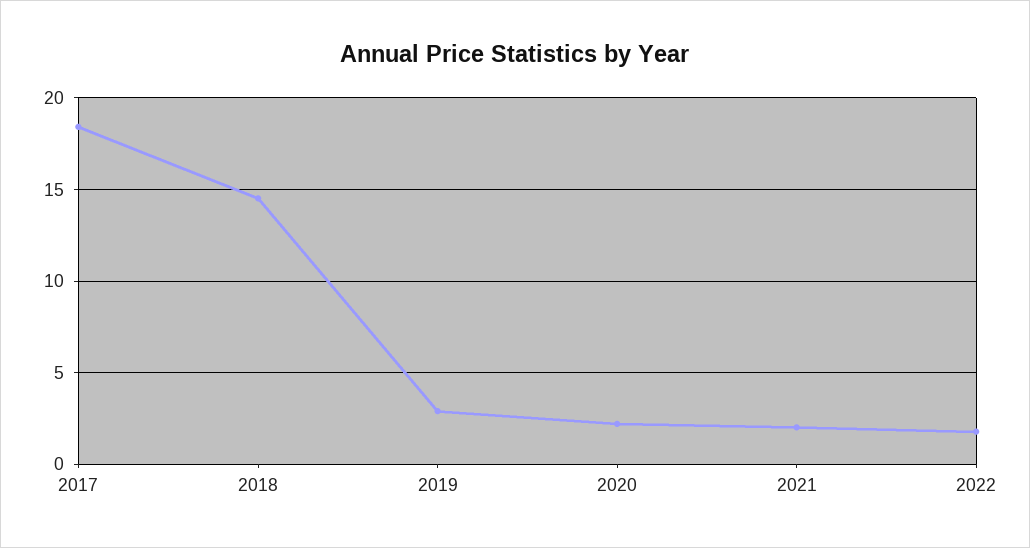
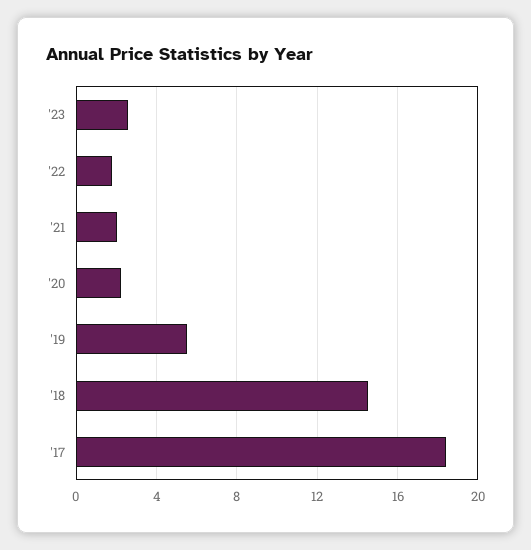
2019: 3 -> 5.5
'23: none -> 2.5

